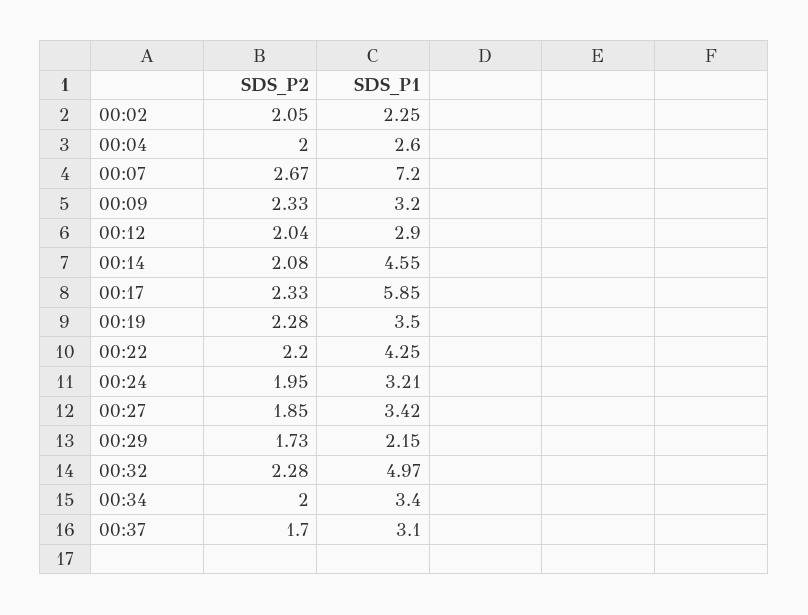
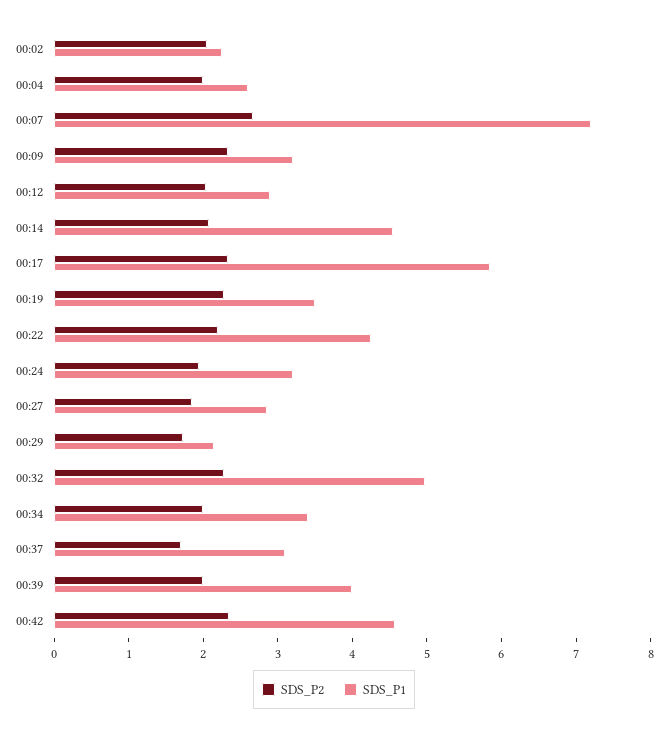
SDS_P1, 00:27: 3.42 -> 2.8
SDS_P2, 00:39: none -> 2
SDS_P1, 00:39: none -> 4
SDS_P2, 00:42: none -> 2.4
SDS_P1, 00:42: none -> 4.6

